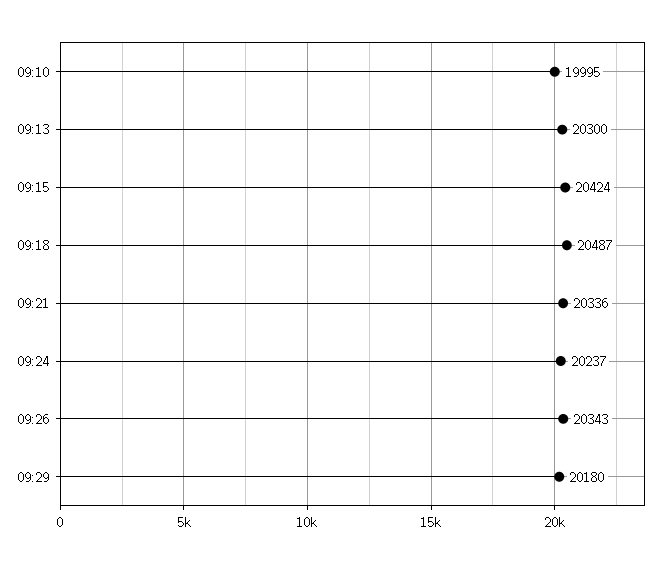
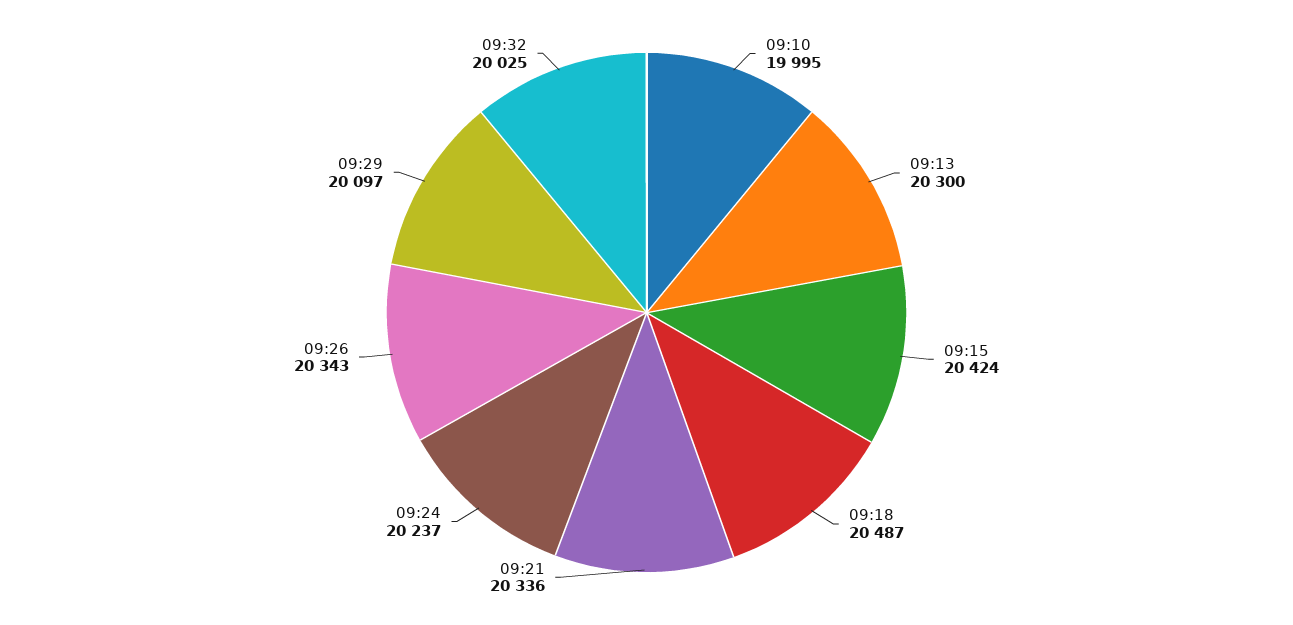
09:29: 20180 -> 20097
09:32: none -> 20025

